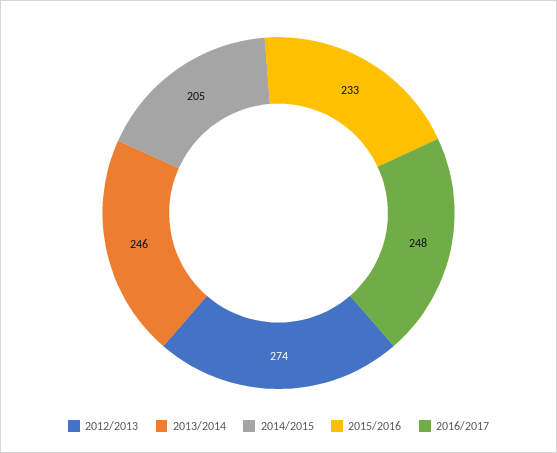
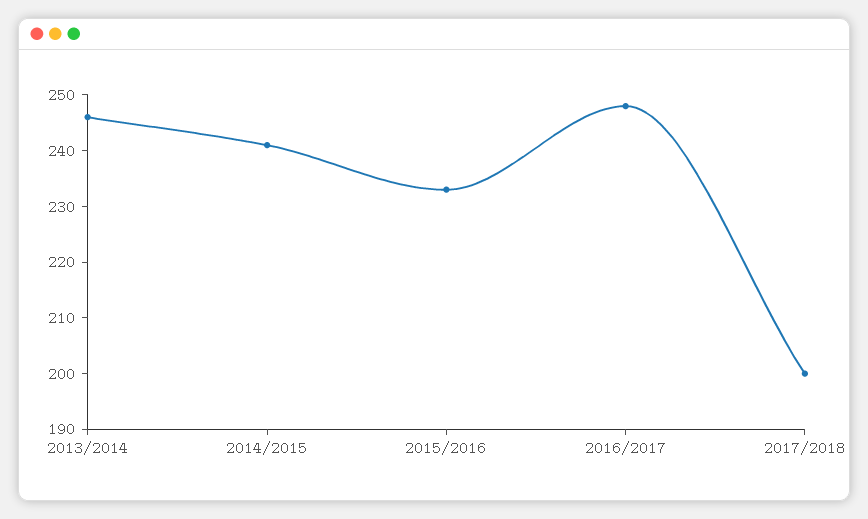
2012/2013: 274 -> none
2014/2015: 205 -> 240
2017/2018: none -> 200

